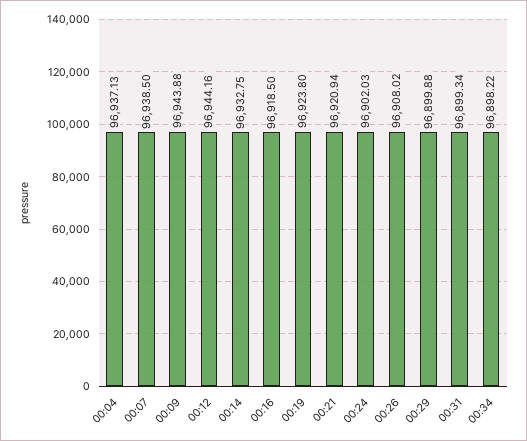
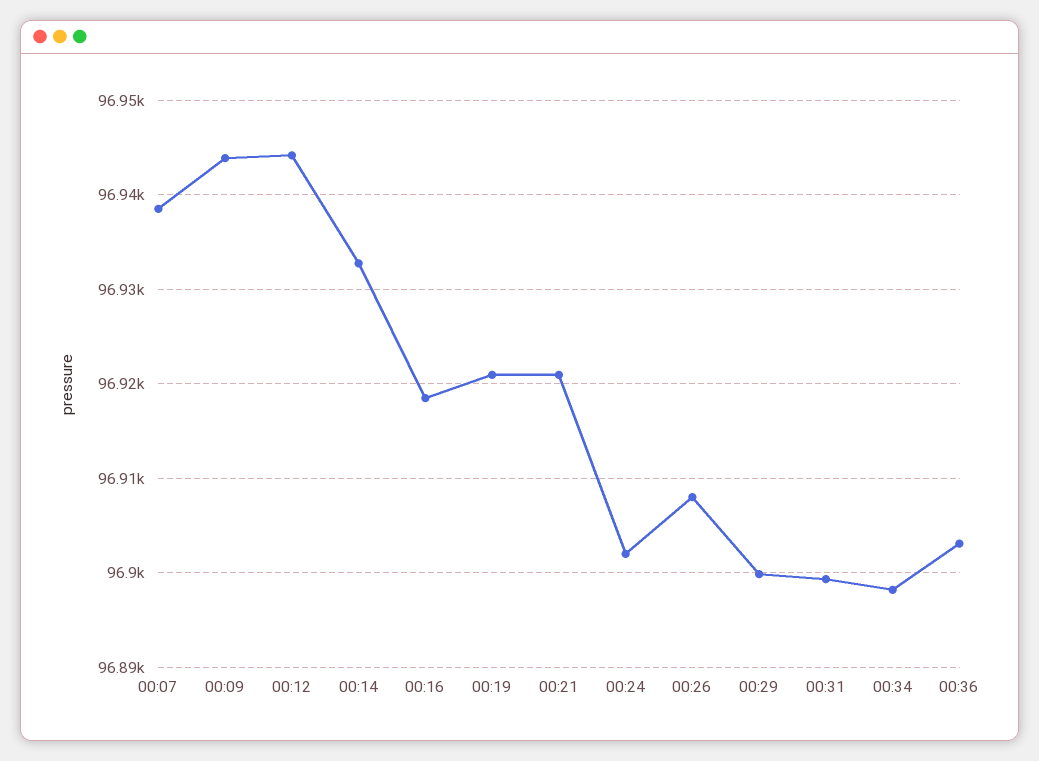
00:04: 96937.13 -> none
00:19: 96923.8 -> 96921
00:36: none -> 96903

